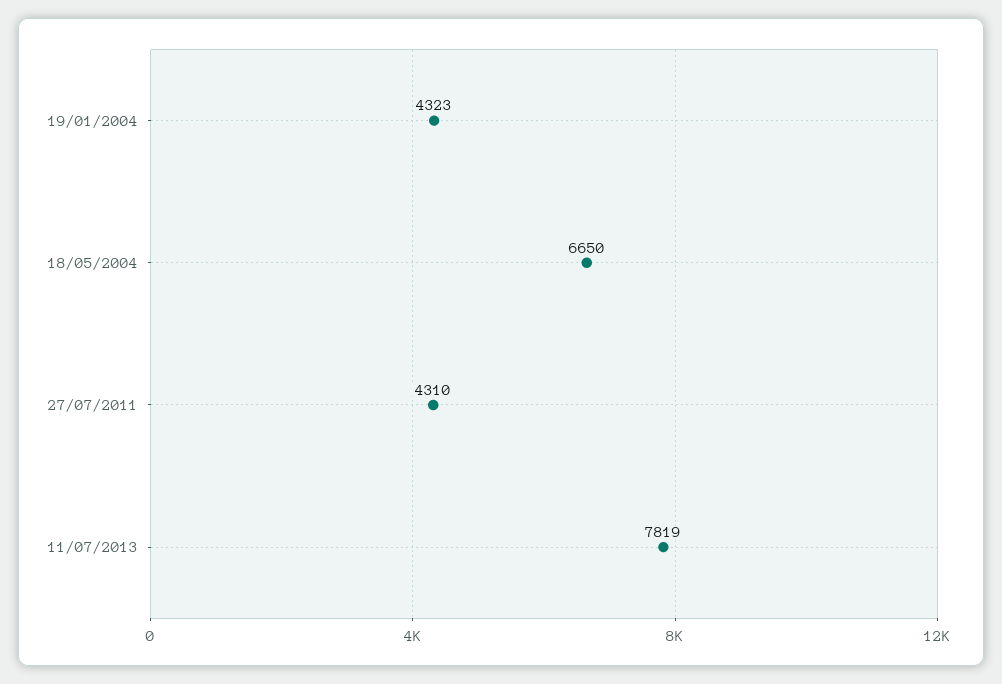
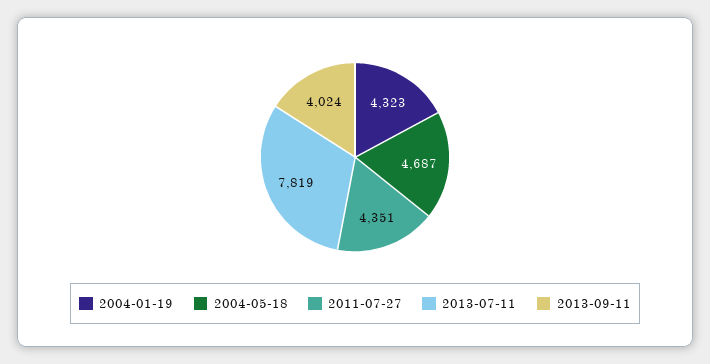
18/05/2004: 6650 -> 4687
27/07/2011: 4310 -> 4351
2013-09-11: none -> 4024

